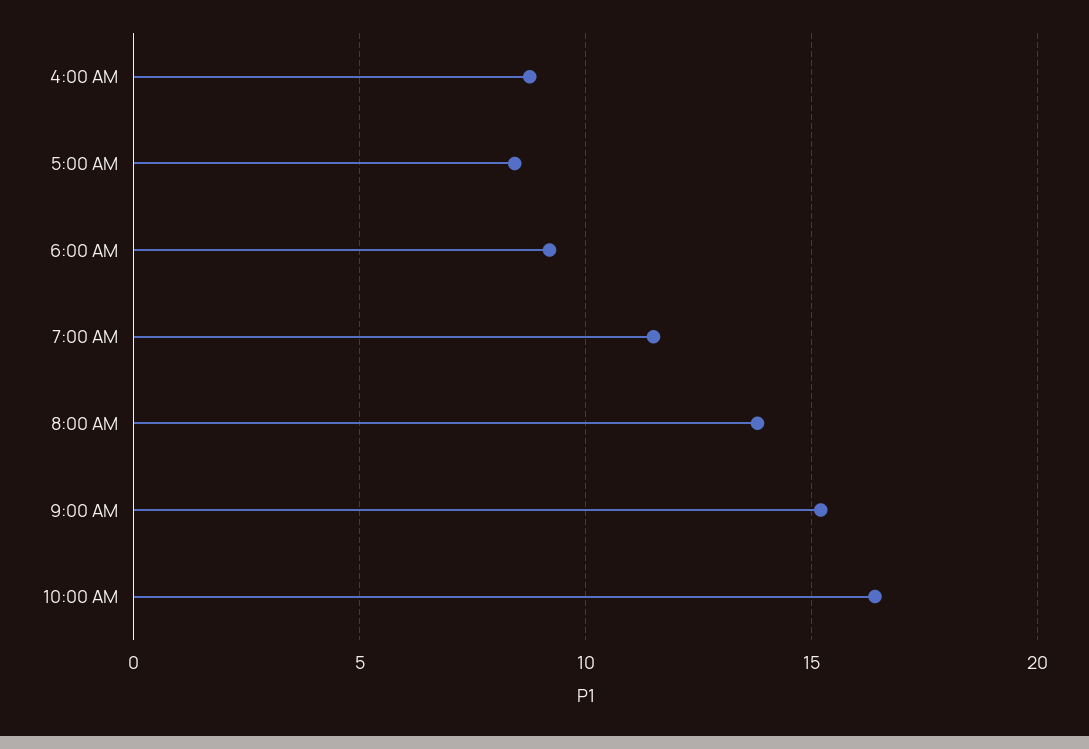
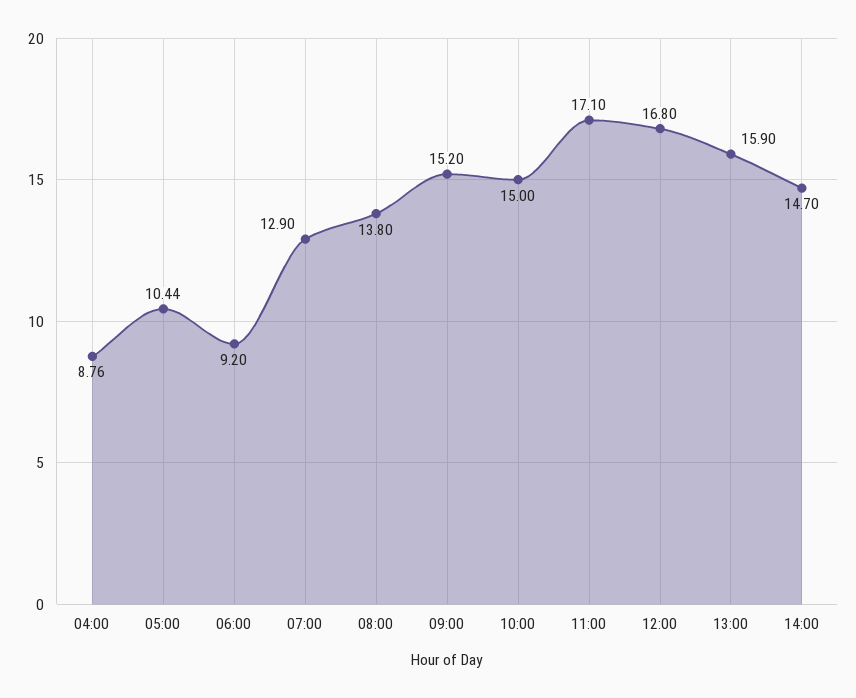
5:00 AM: 8.5 -> 10.44
7:00 AM: 11.5 -> 12.9
10:00 AM: 16.5 -> 15
11:00: none -> 17.1
12:00: none -> 16.8
13:00: none -> 15.9
14:00: none -> 14.7

